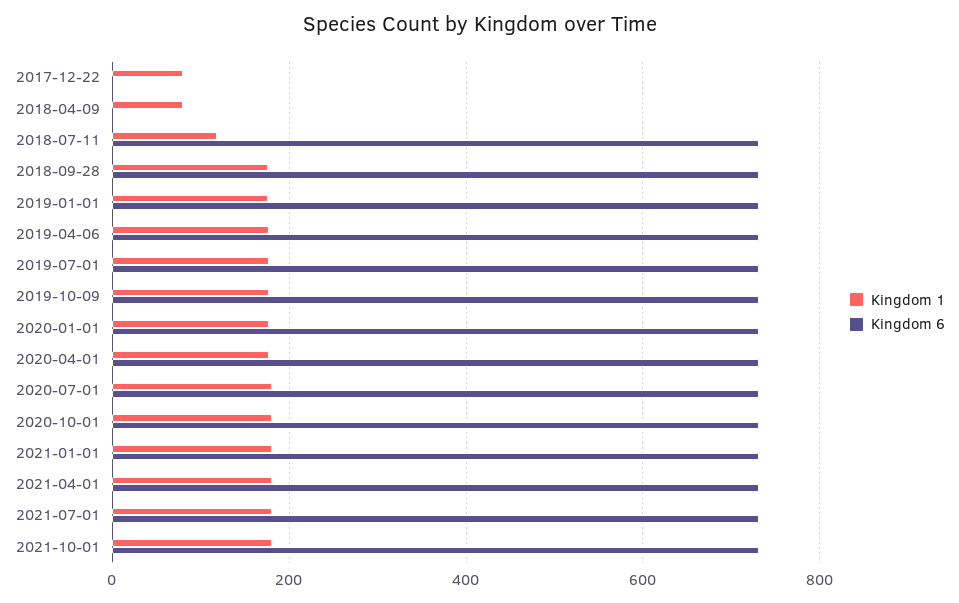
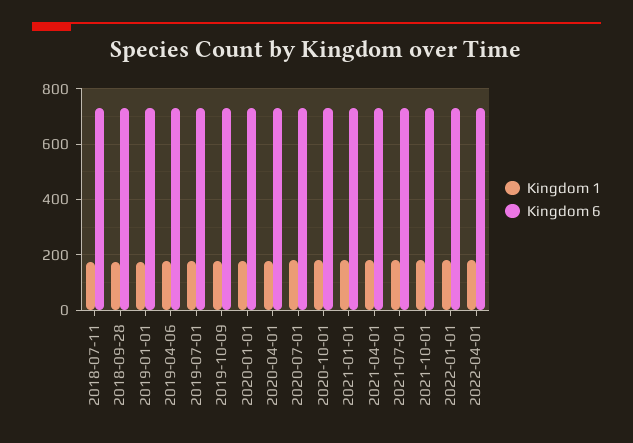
Kingdom 1, 2017-12-22: 80 -> none
Kingdom 6, 2017-12-22: 0 -> none
Kingdom 1, 2018-04-09: 80 -> none
Kingdom 6, 2018-04-09: 0 -> none
Kingdom 1, 2018-07-11: 120 -> 175
Kingdom 1, 2022-01-01: none -> 175
Kingdom 6, 2022-01-01: none -> 725
Kingdom 1, 2022-04-01: none -> 175
Kingdom 6, 2022-04-01: none -> 725

